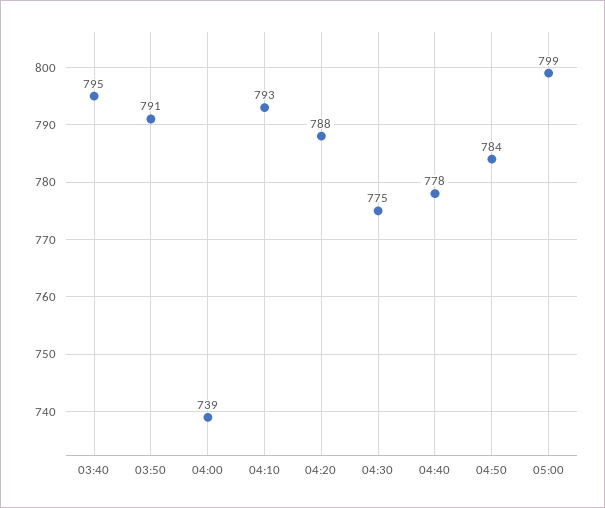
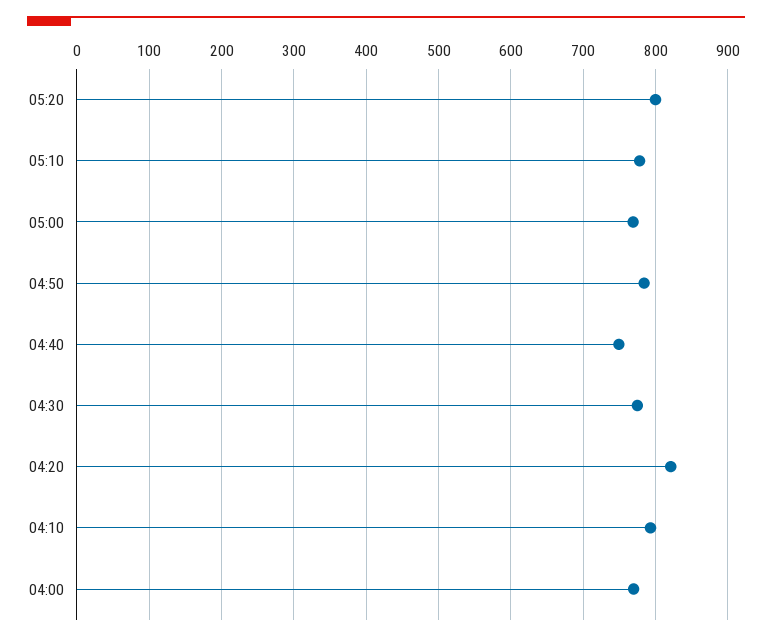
03:40: 795 -> none
03:50: 791 -> none
04:00: 739 -> 770
04:20: 788 -> 820
04:40: 778 -> 750
05:00: 799 -> 770
05:20: none -> 800
05:10: none -> 780

